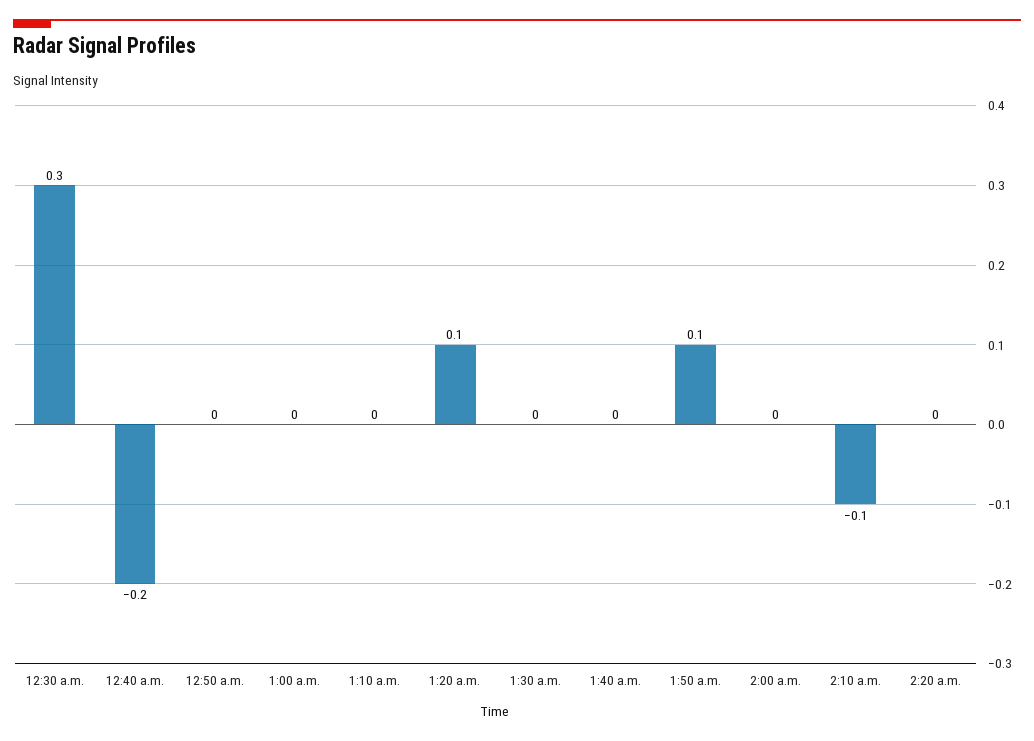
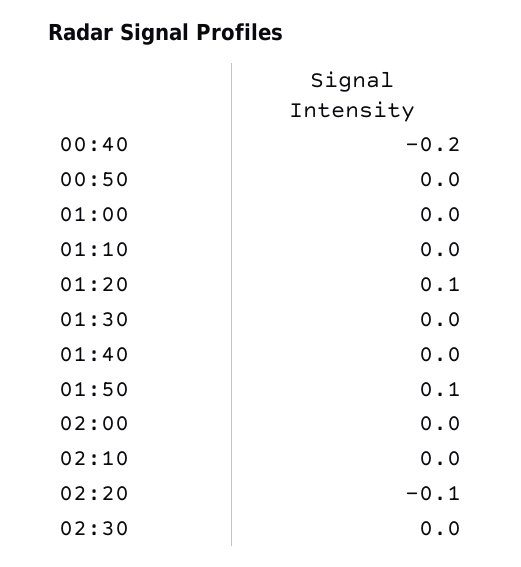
12:30 a.m.: 0.3 -> none
2:10 a.m.: -0.1 -> 0
2:20 a.m.: 0 -> -0.1
02:30: none -> 0

